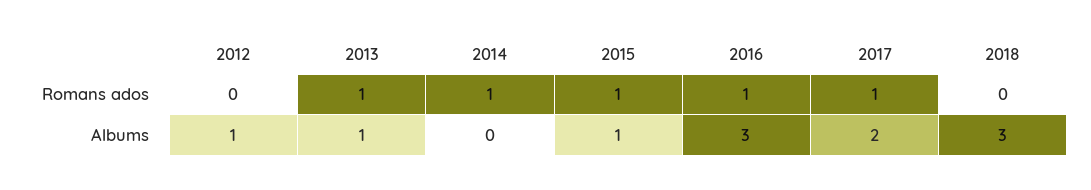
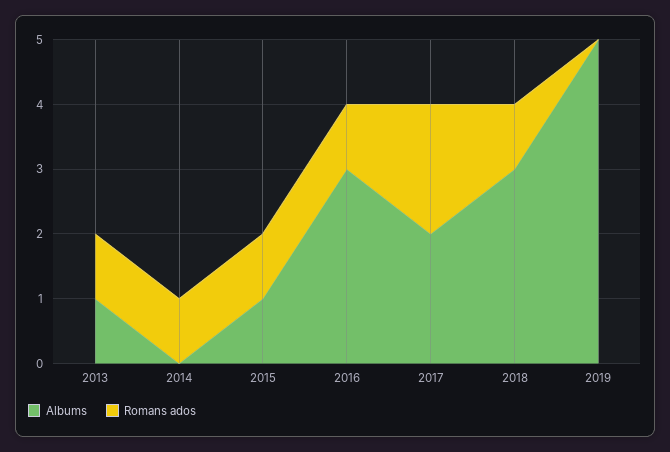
Romans ados, 2012: 0 -> none
Romans ados, 2017: 1 -> 2
Romans ados, 2018: 0 -> 1
Albums, 2012: 1 -> none
Albums, 2019: none -> 5
Romans ados, 2019: none -> 0

